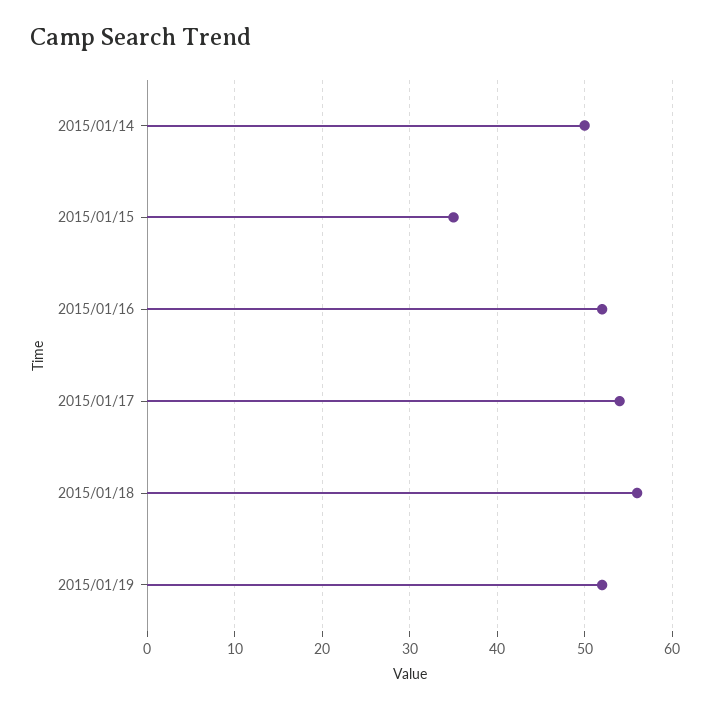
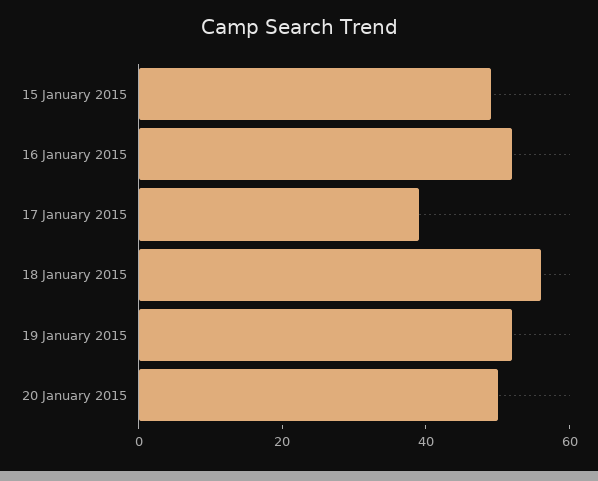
2015/01/14: 50 -> none
2015/01/15: 35 -> 50
2015/01/17: 54 -> 40
20 January 2015: none -> 50

